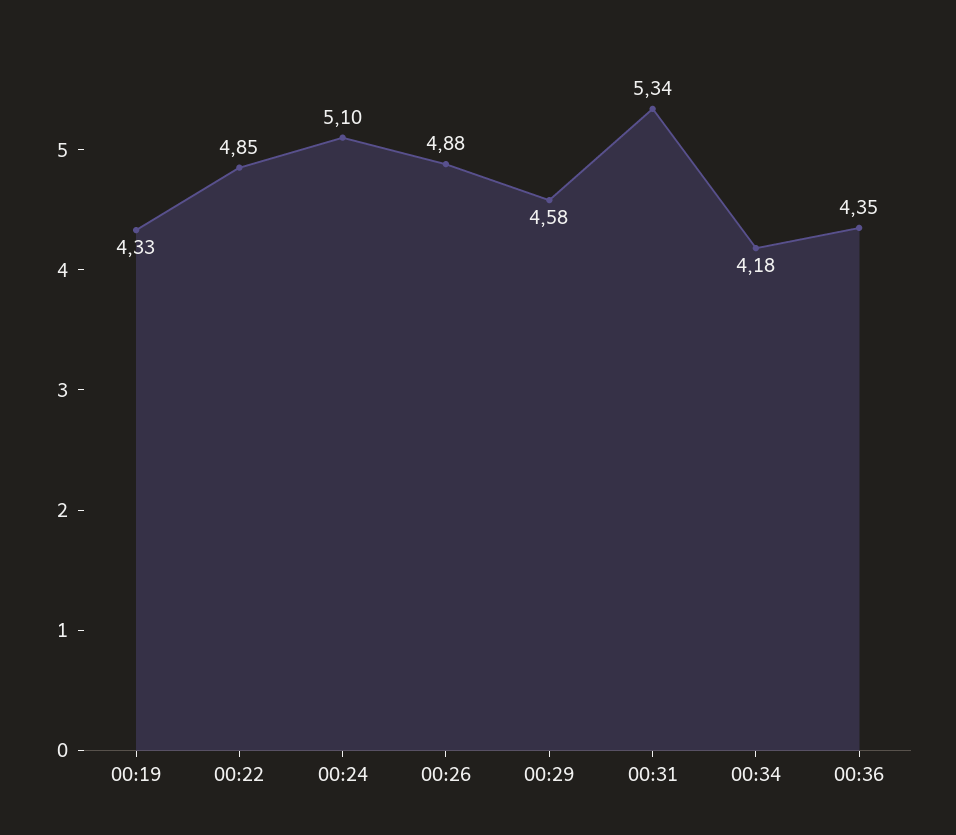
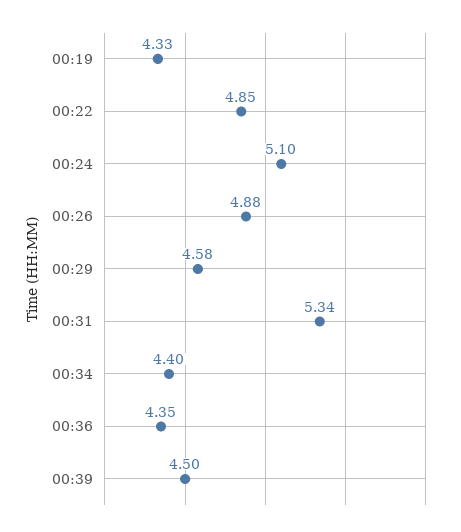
00:34: 4.18 -> 4.4
00:39: none -> 4.5

